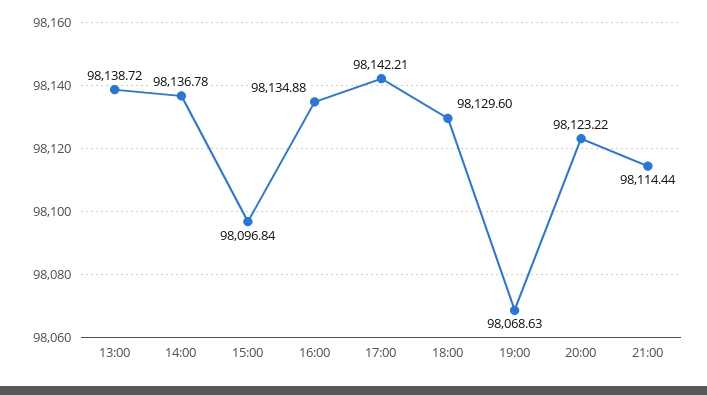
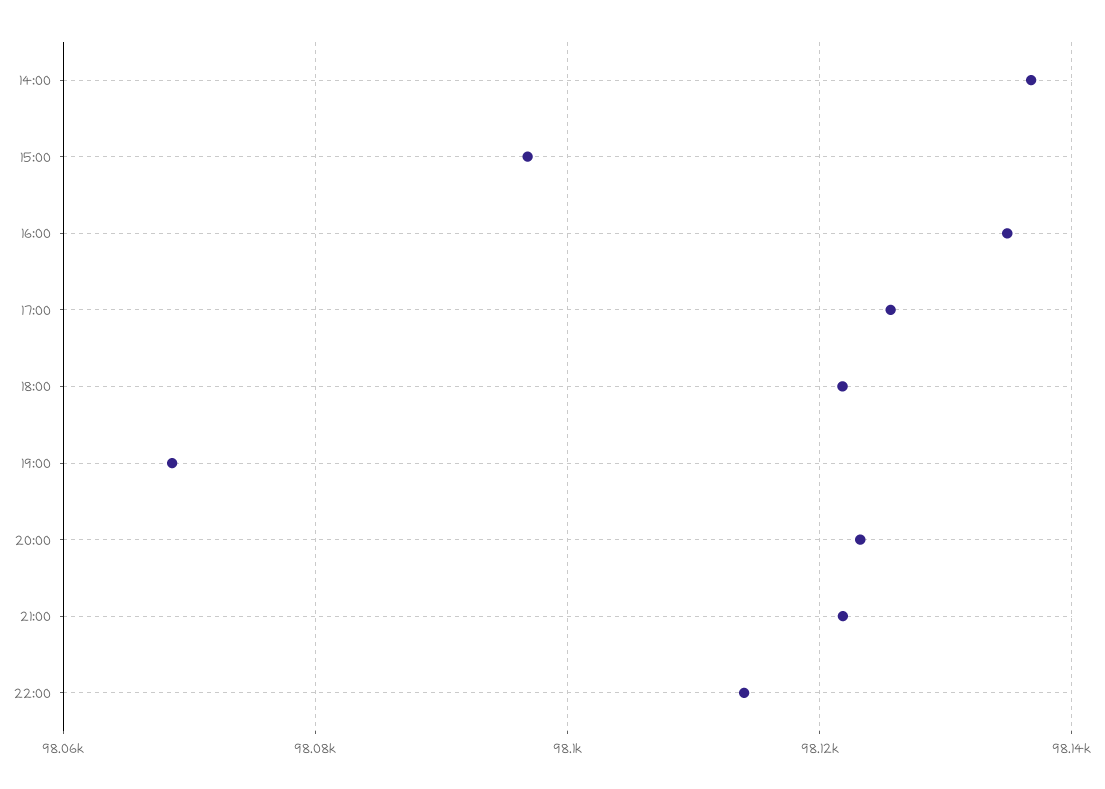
13:00: 98138.72 -> none
17:00: 98142.21 -> 98126
18:00: 98129.6 -> 98122
21:00: 98114.44 -> 98122
22:00: none -> 98114

